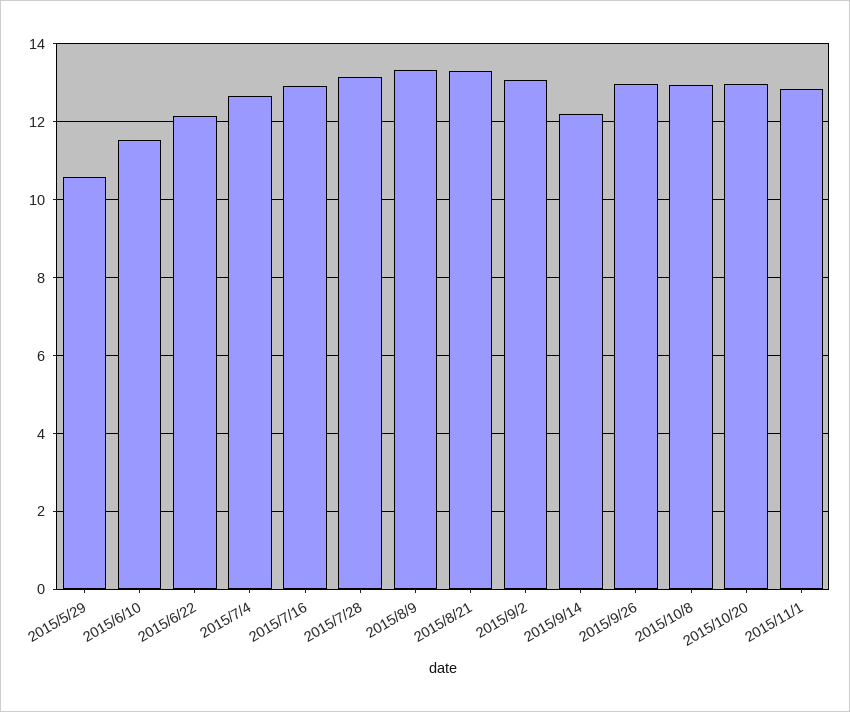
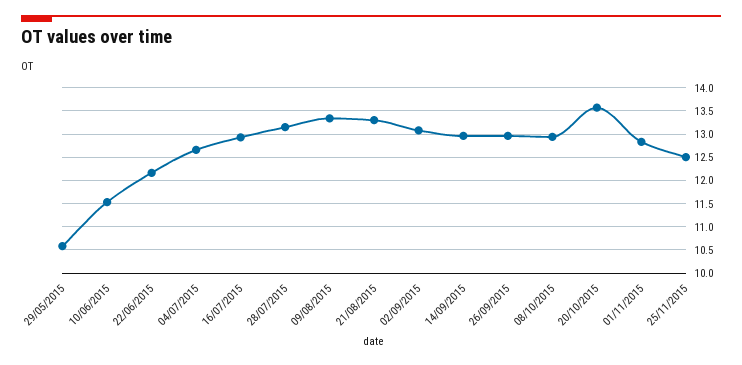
2015/9/14: 12.2 -> 13
2015/10/20: 13 -> 13.5
25/11/2015: none -> 12.5

